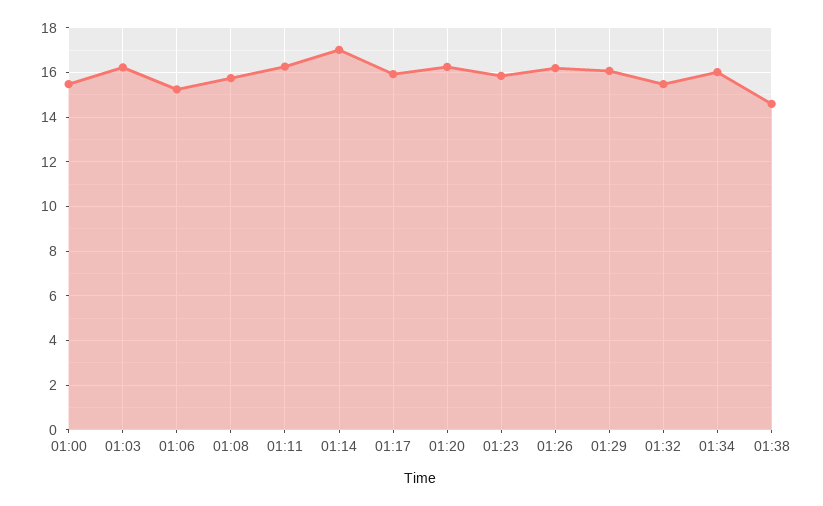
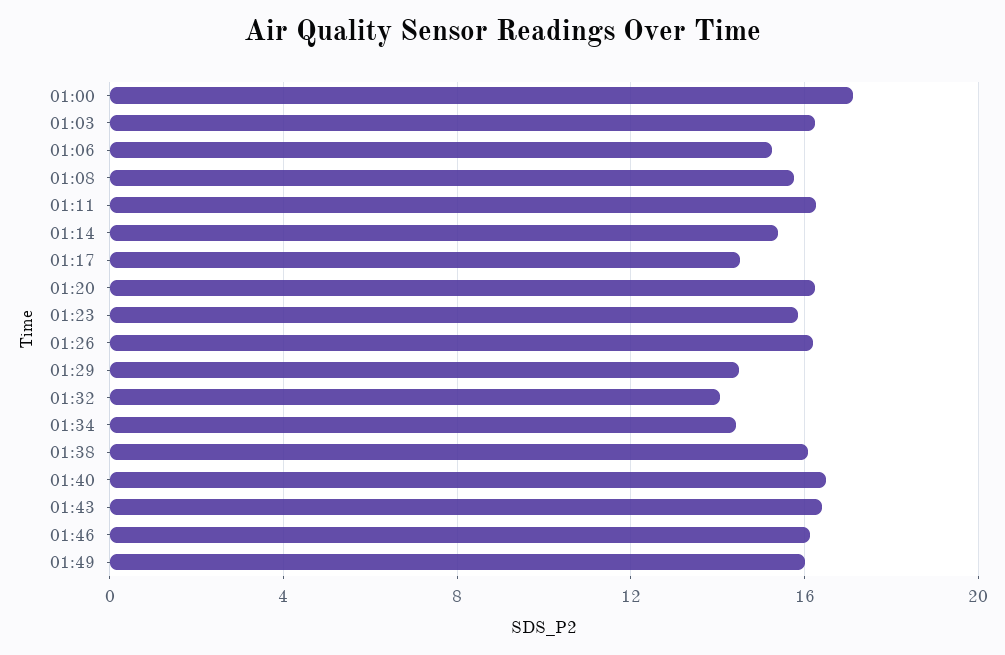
01:00: 15.5 -> 17
01:14: 17 -> 15.5
01:17: 16 -> 14.5
01:29: 16 -> 14.5
01:32: 15.5 -> 14
01:34: 16 -> 14.5
01:38: 14.5 -> 16
01:40: none -> 16.5
01:43: none -> 16.5
01:46: none -> 16
01:49: none -> 16

